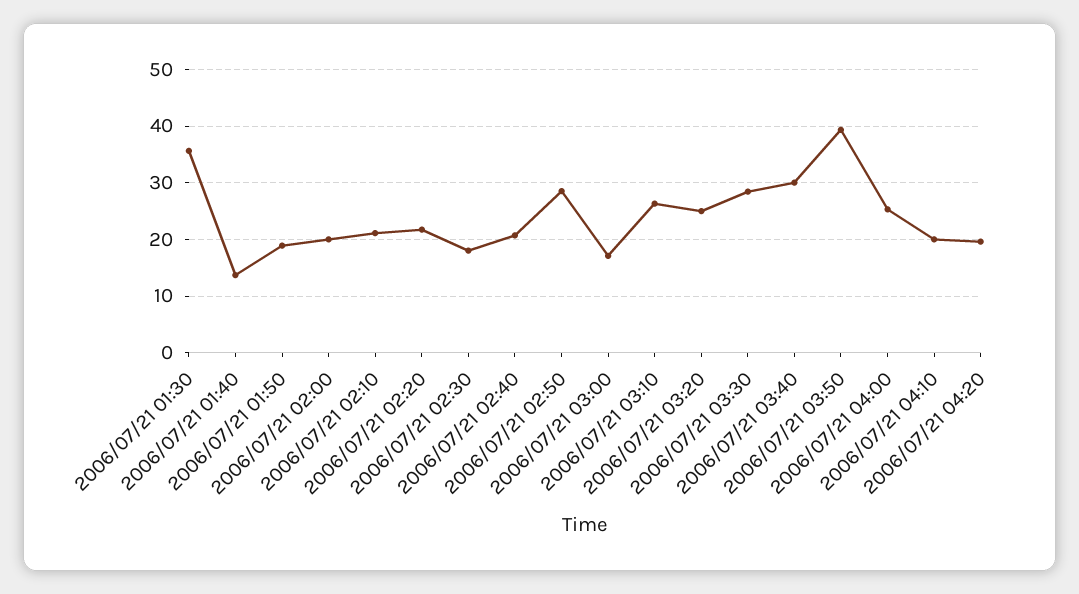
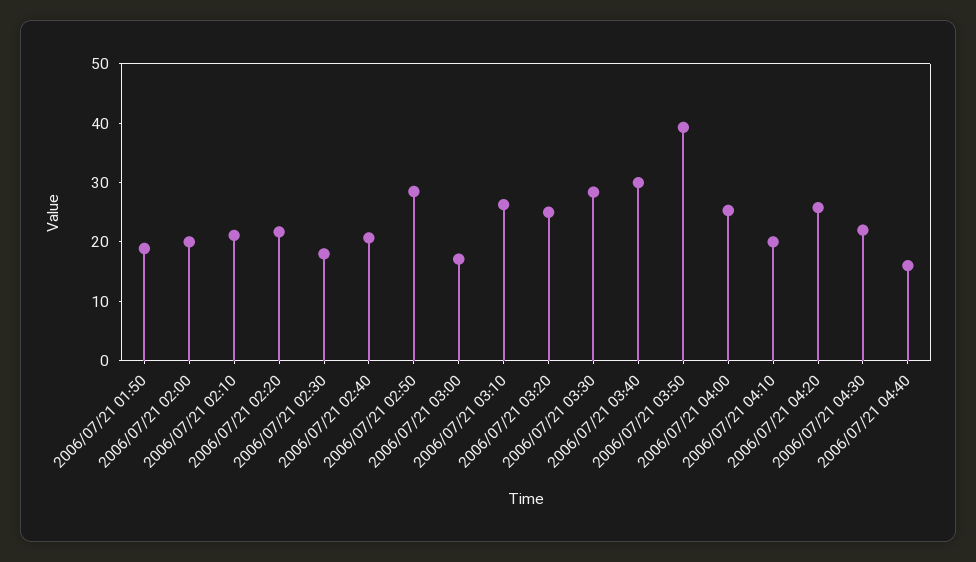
2006/07/21 01:30: 36 -> none
2006/07/21 01:40: 14 -> none
2006/07/21 04:20: 20 -> 26
2006/07/21 04:30: none -> 22
2006/07/21 04:40: none -> 16

